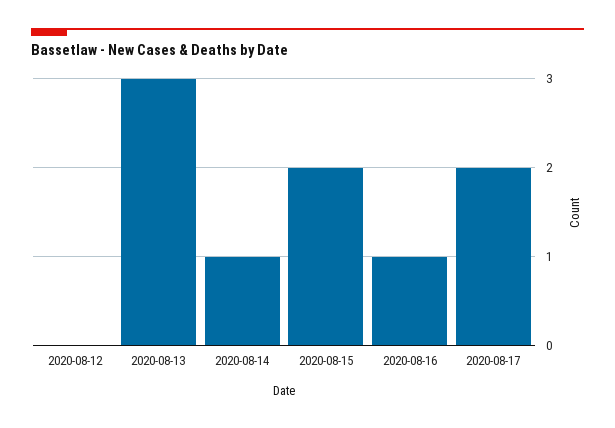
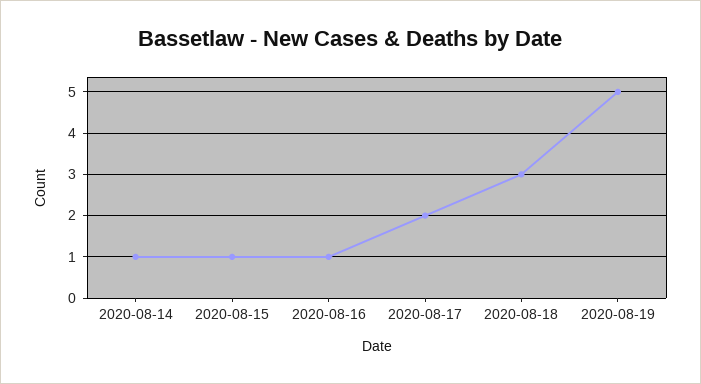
2020-08-12: 0 -> none
2020-08-13: 3 -> none
2020-08-15: 2 -> 1
2020-08-18: none -> 3
2020-08-19: none -> 5

